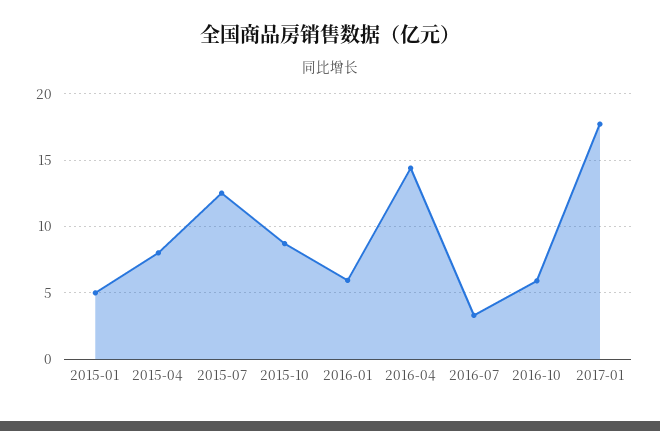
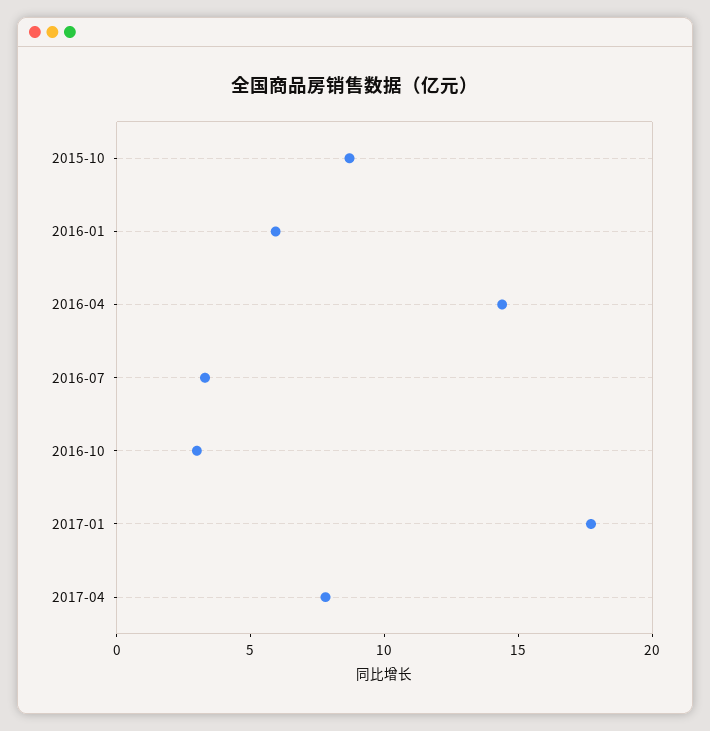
2015-01: 5 -> none
2015-04: 8 -> none
2015-07: 12.5 -> none
2016-10: 6 -> 3
2017-04: none -> 8

